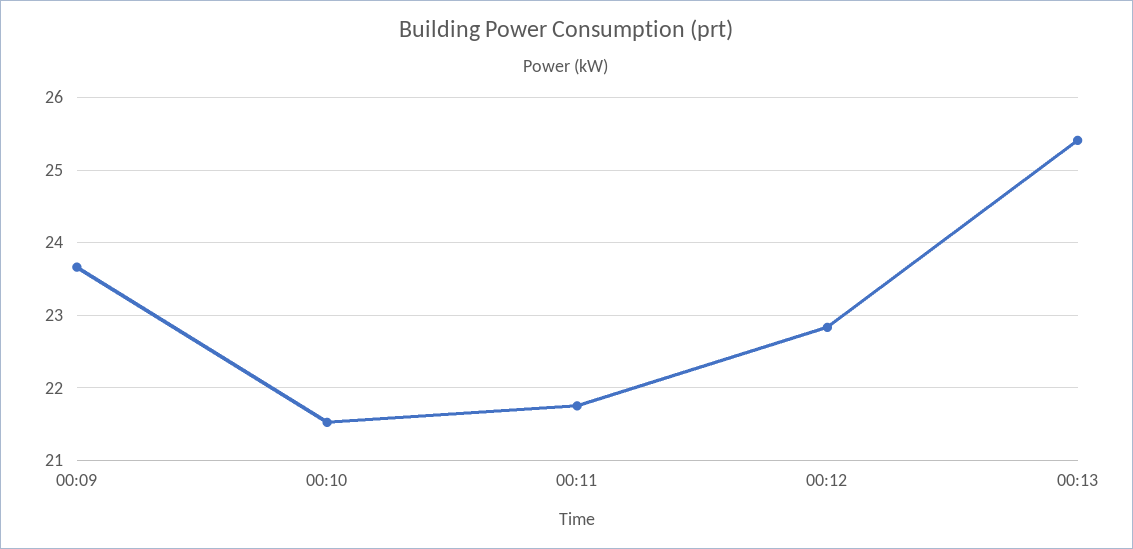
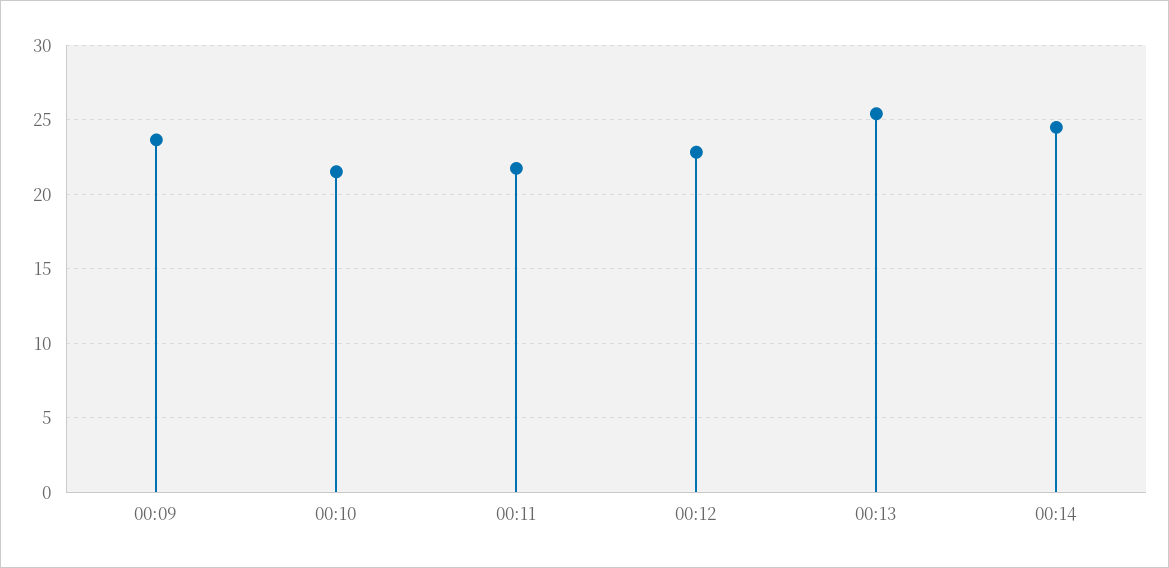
00:14: none -> 24.5

